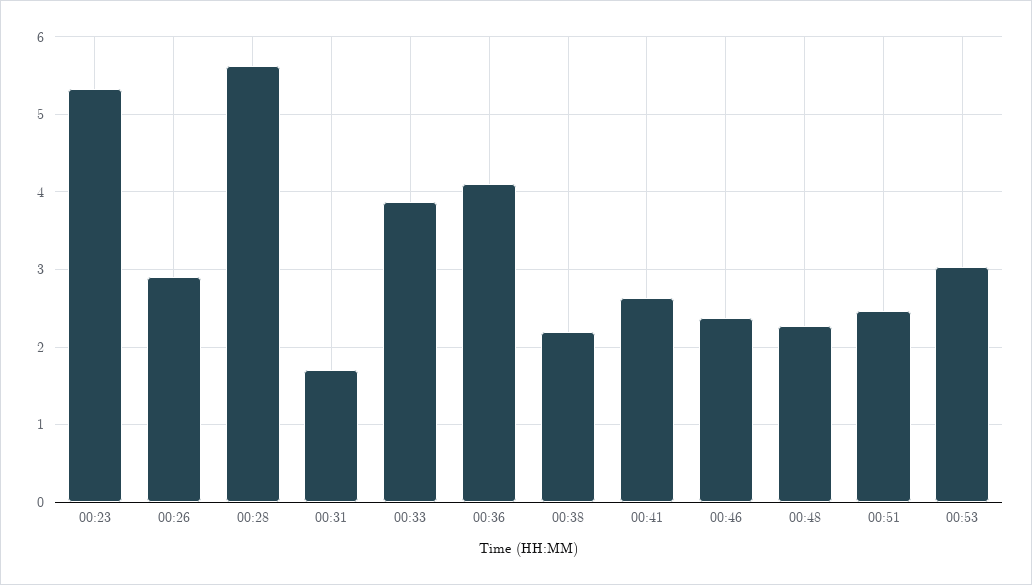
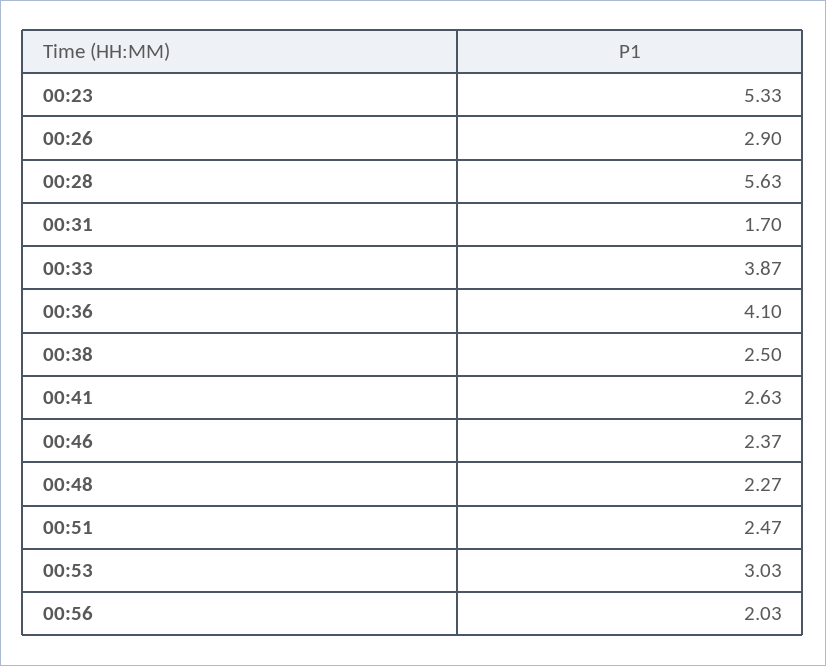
00:38: 2.2 -> 2.5
00:56: none -> 2.03

